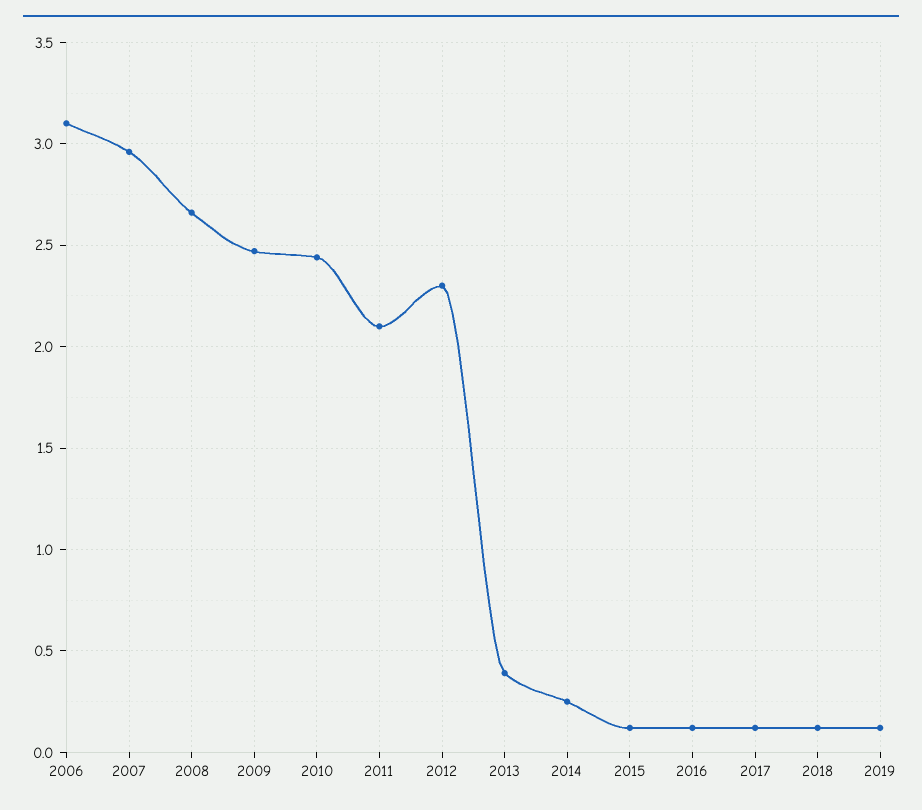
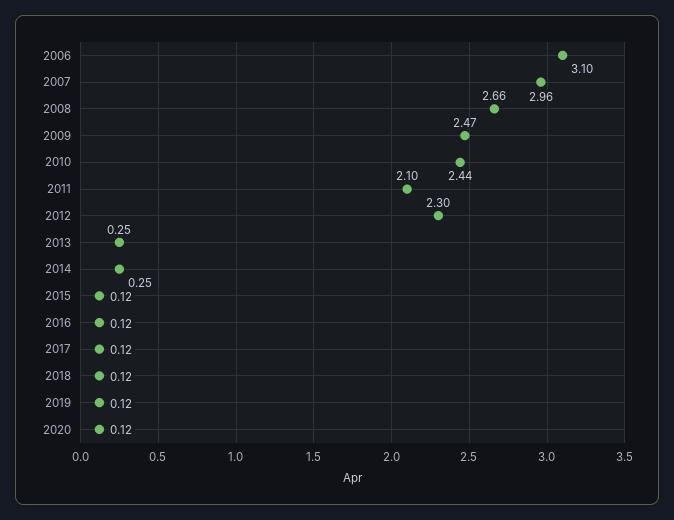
2013: 0.4 -> 0.25
2020: none -> 0.12

